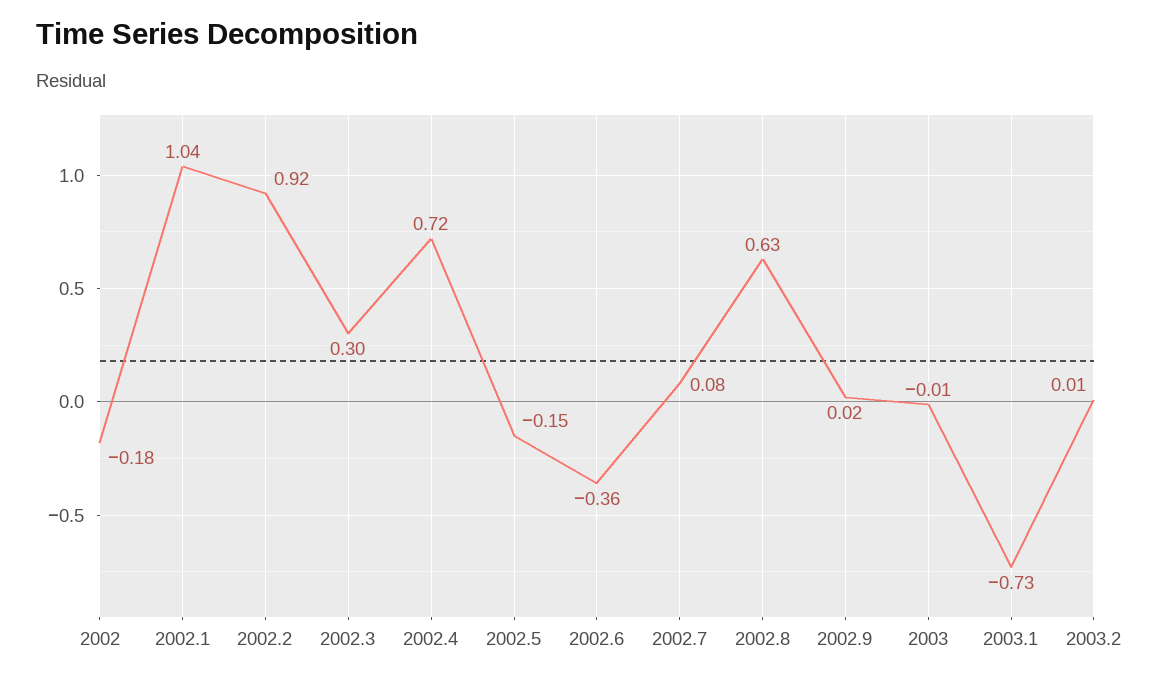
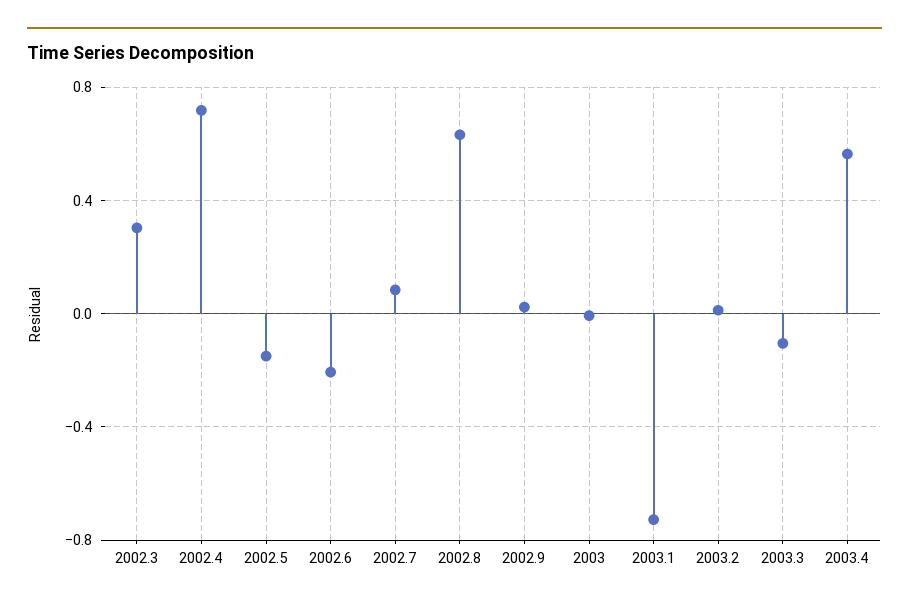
2002: -0.18 -> none
2002.1: 1.04 -> none
2002.2: 0.92 -> none
2002.6: -0.36 -> -0.2
2003.3: none -> -0.1
2003.4: none -> 0.55

